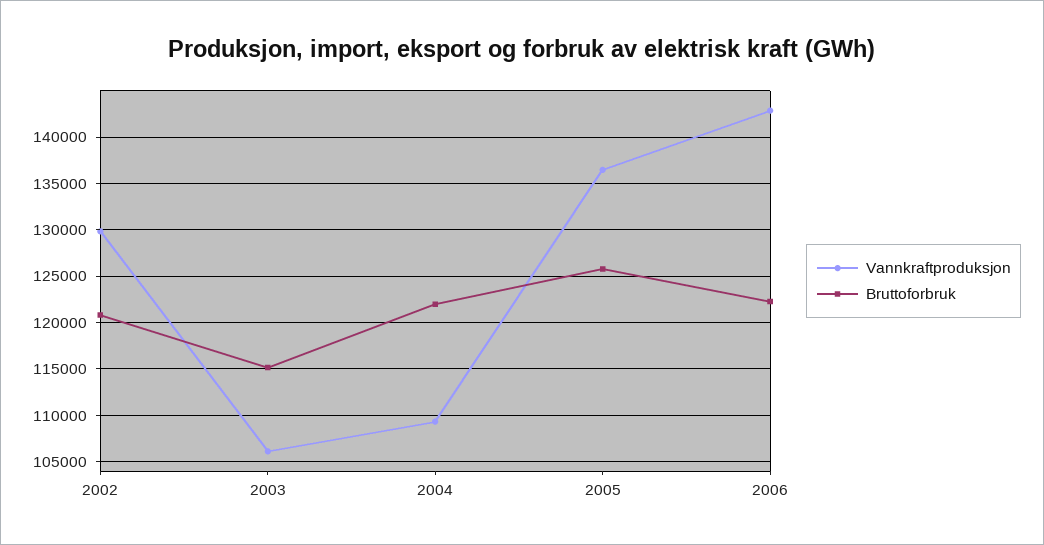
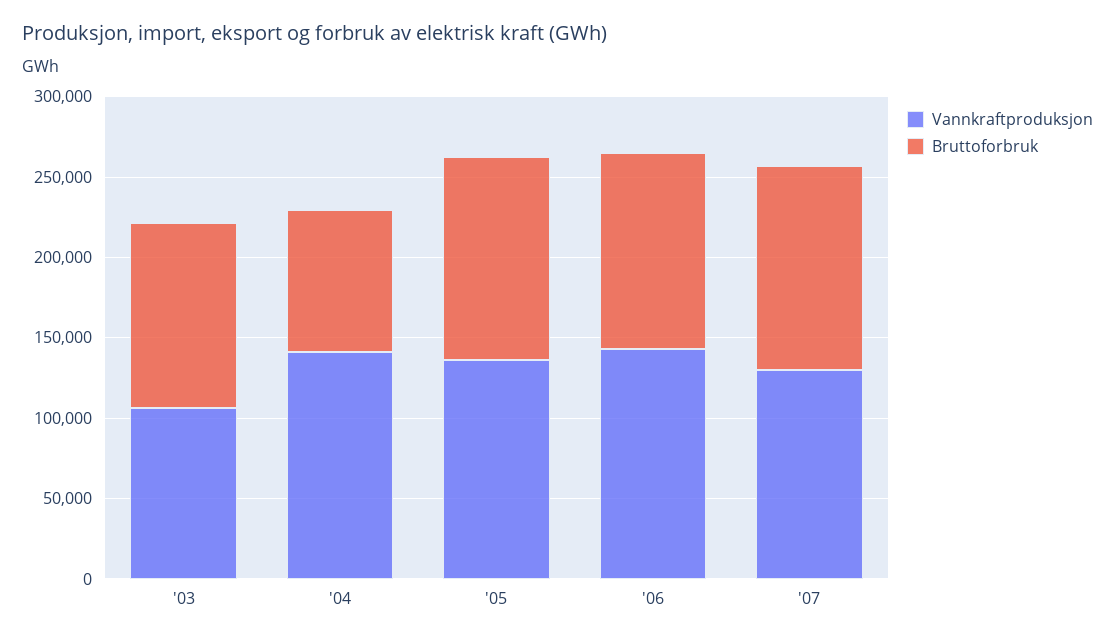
Vannkraftproduksjon, 2002: 130000 -> none
Bruttoforbruk, 2002: 121000 -> none
Vannkraftproduksjon, 2004: 109000 -> 140000
Bruttoforbruk, 2004: 122000 -> 90000
Vannkraftproduksjon, '07: none -> 130000
Bruttoforbruk, '07: none -> 130000

